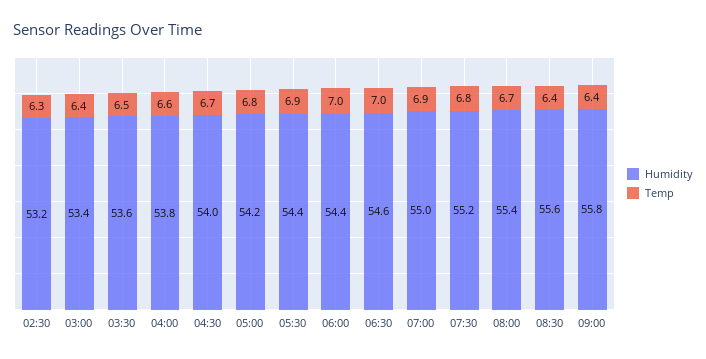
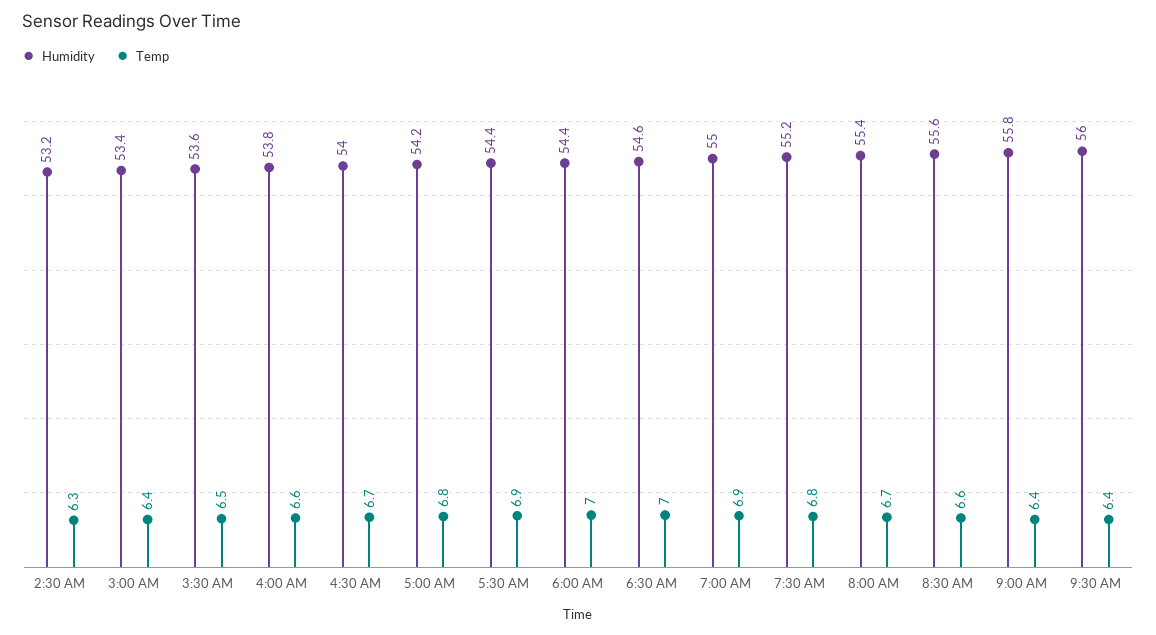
Temp, 08:30: 6.4 -> 6.6
Humidity, 9:30 AM: none -> 56
Temp, 9:30 AM: none -> 6.4

